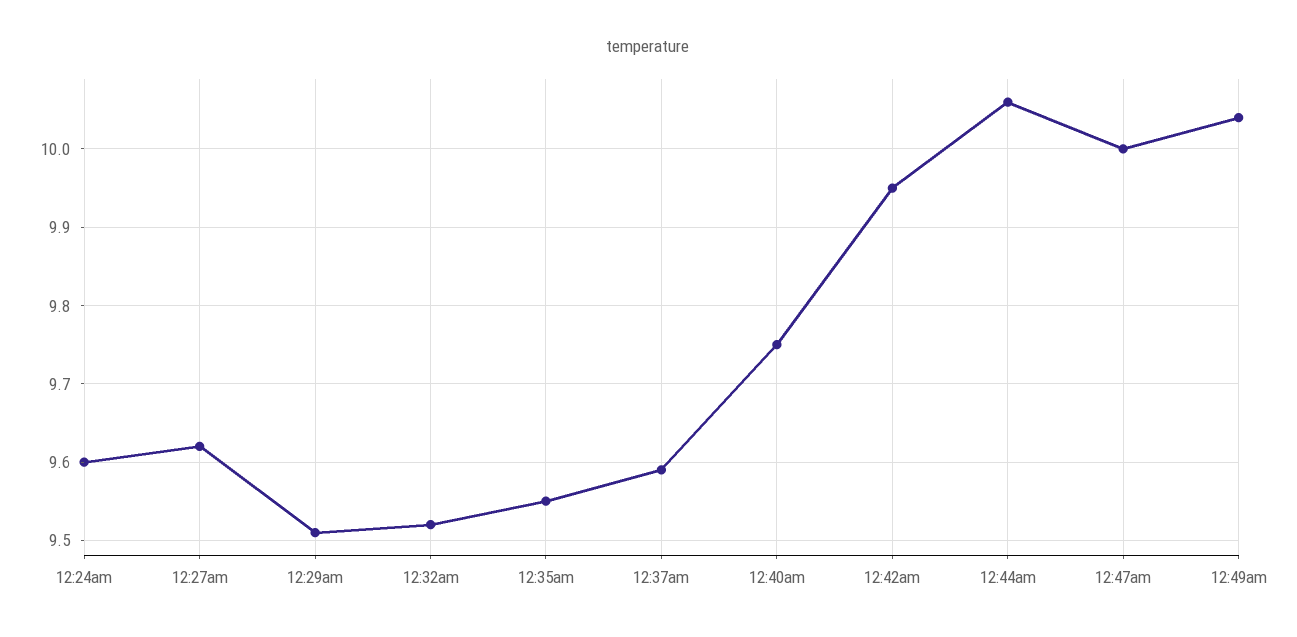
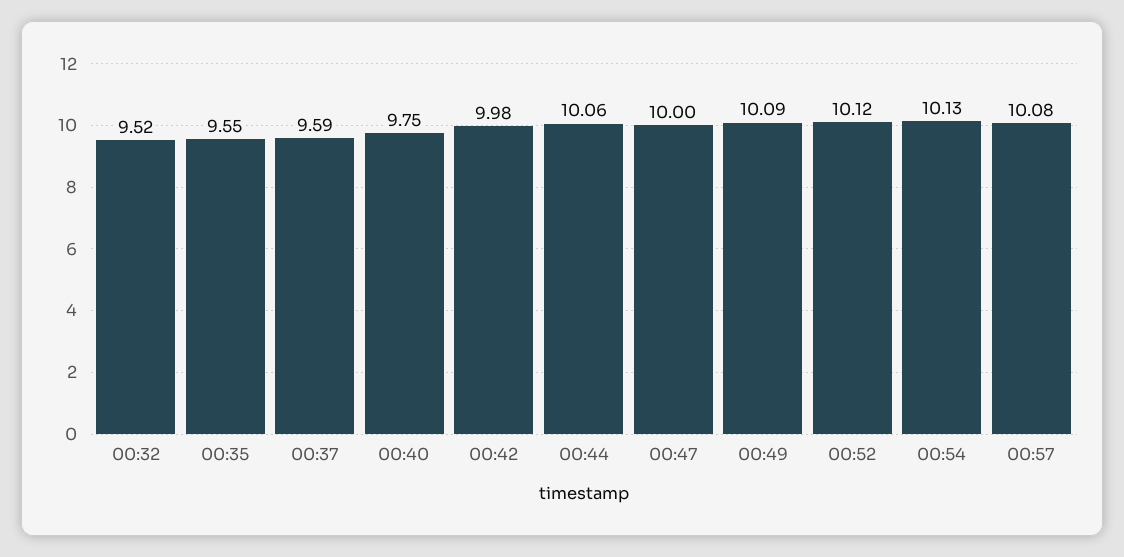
12:24am: 9.6 -> none
12:27am: 9.62 -> none
12:29am: 9.51 -> none
12:42am: 9.95 -> 9.98
12:49am: 10.04 -> 10.09
00:52: none -> 10.12
00:54: none -> 10.13
00:57: none -> 10.08

